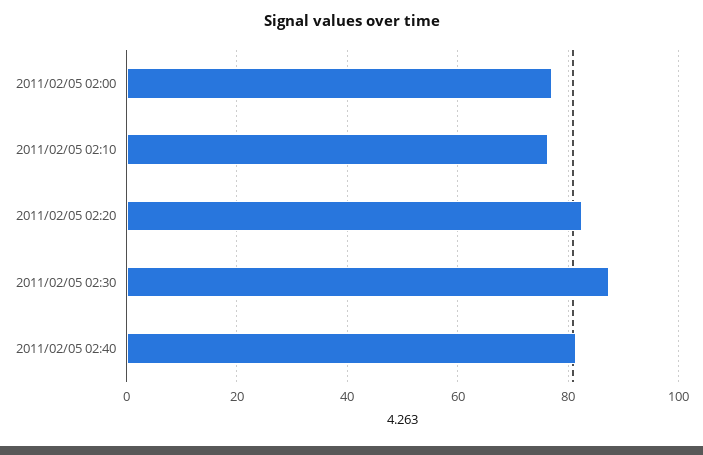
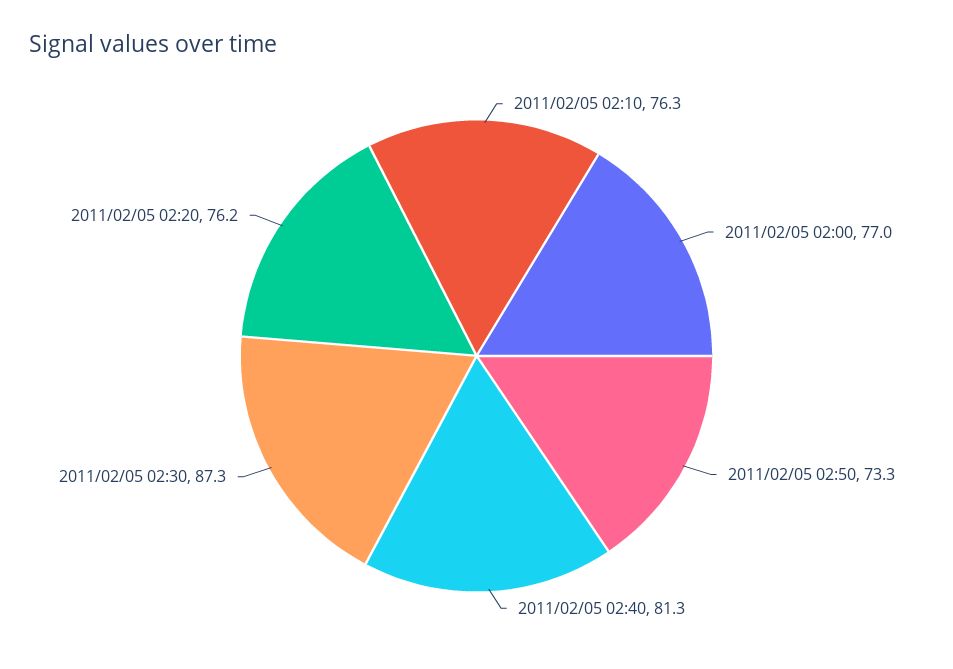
2011/02/05 02:20: 82 -> 76.2
2011/02/05 02:50: none -> 73.3

